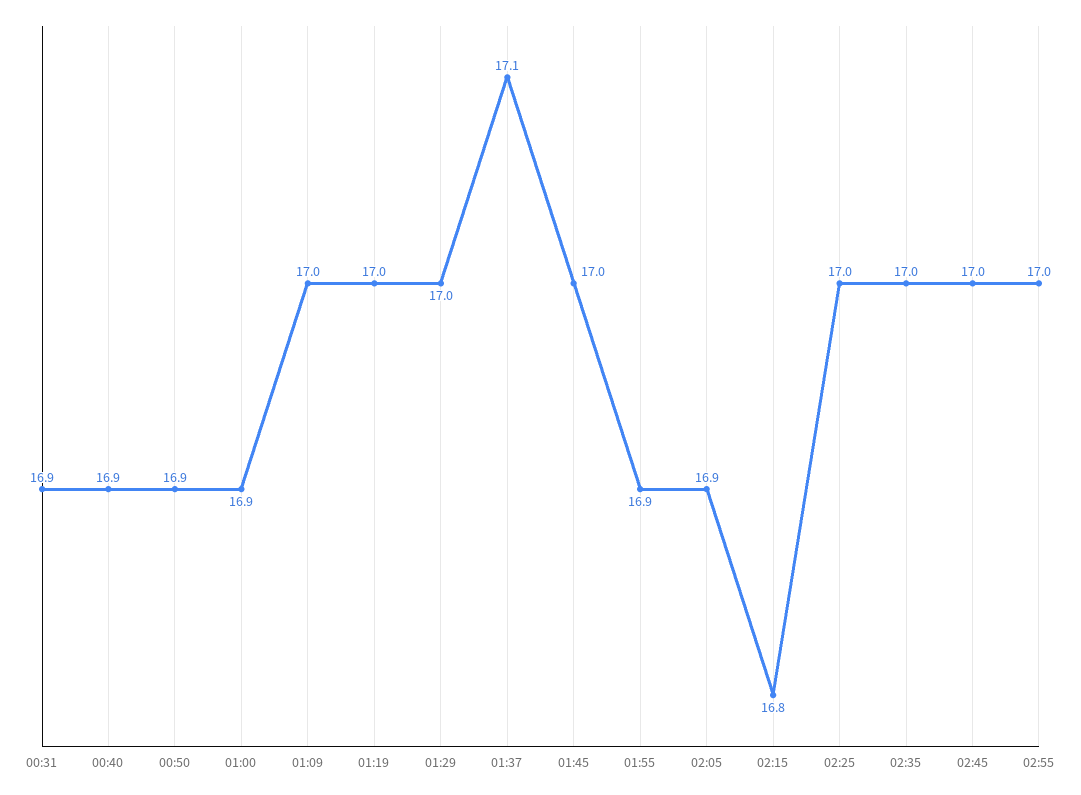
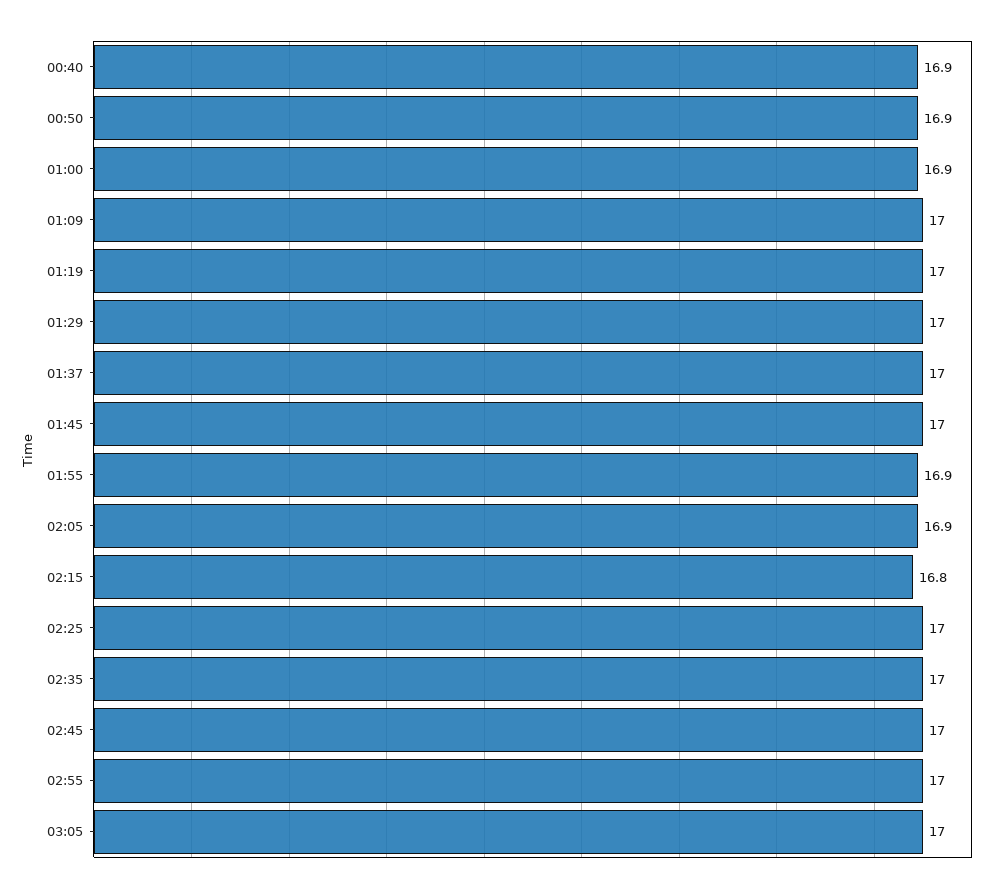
00:31: 16.9 -> none
01:37: 17.1 -> 17
03:05: none -> 17

